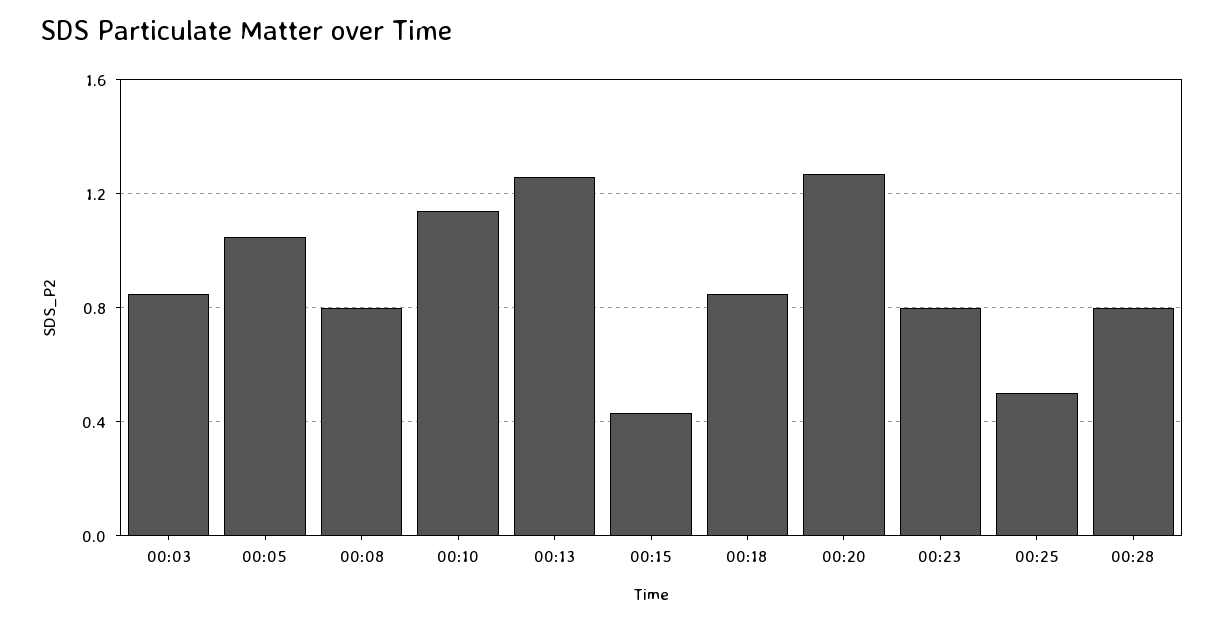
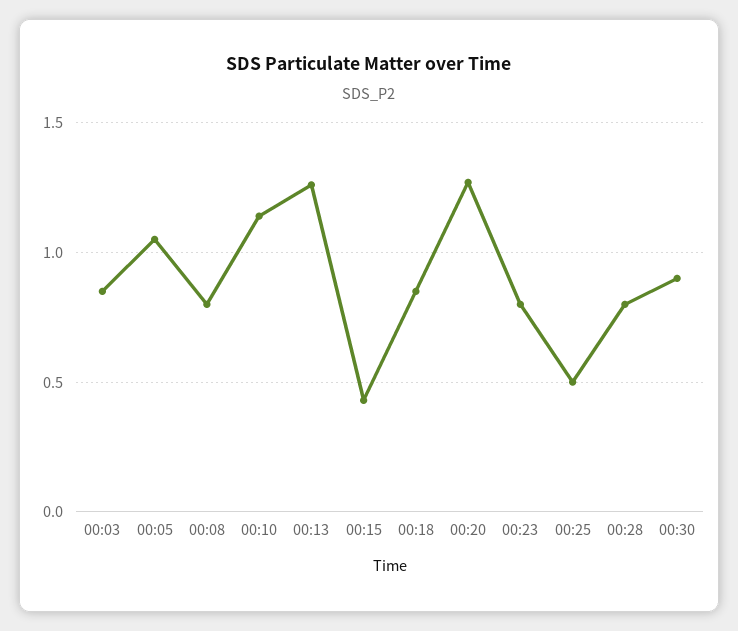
00:30: none -> 0.9

